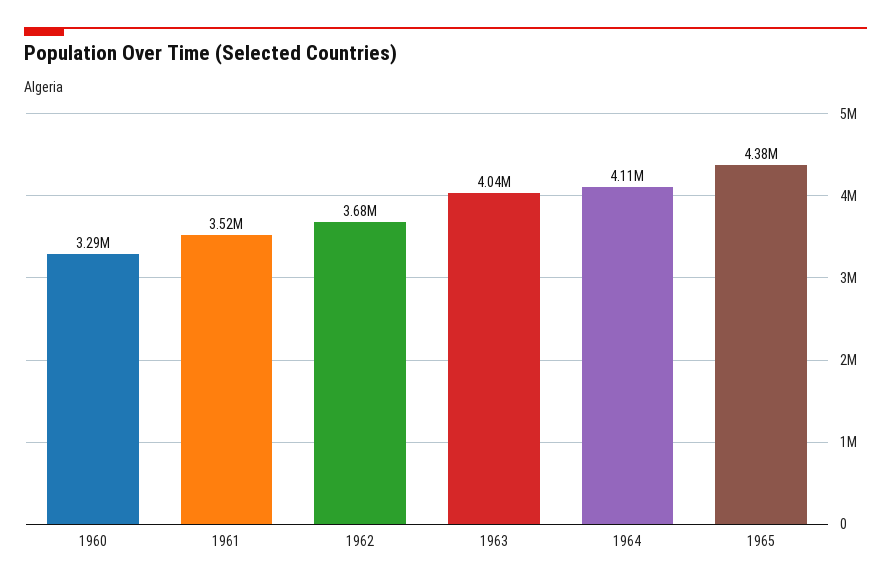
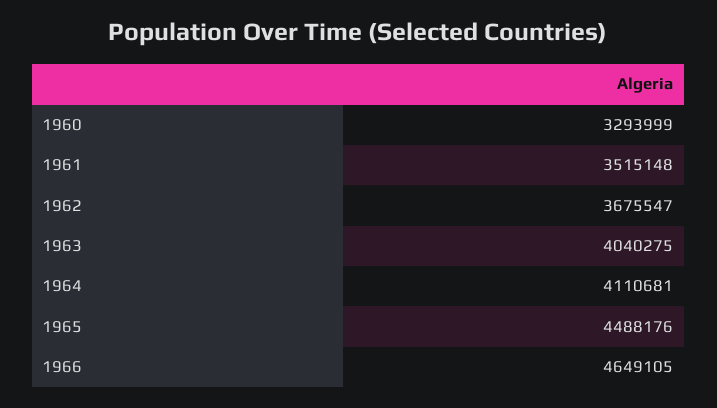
1965: 4380000 -> 4488176
1966: none -> 4649105

